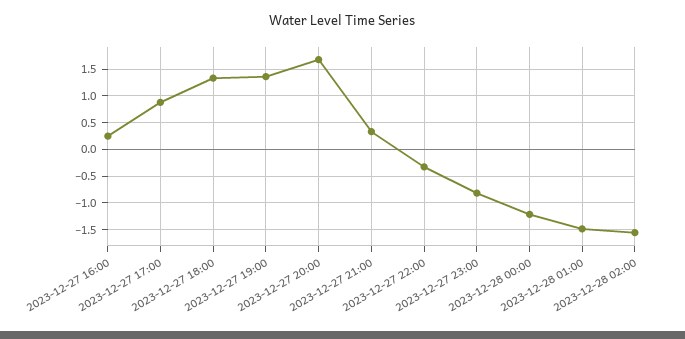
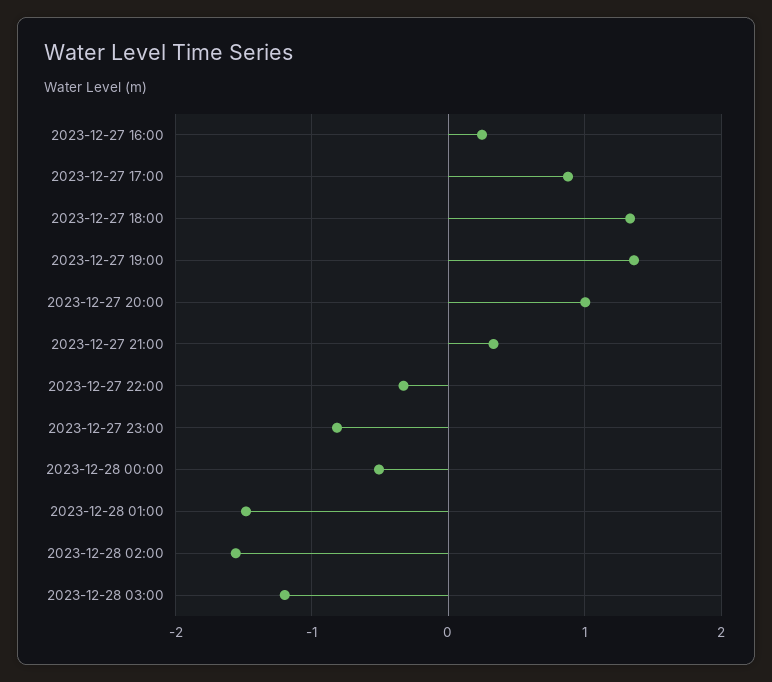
2023-12-27 20:00: 1.75 -> 1
2023-12-28 00:00: -1.25 -> -0.5
2023-12-28 03:00: none -> -1.2

